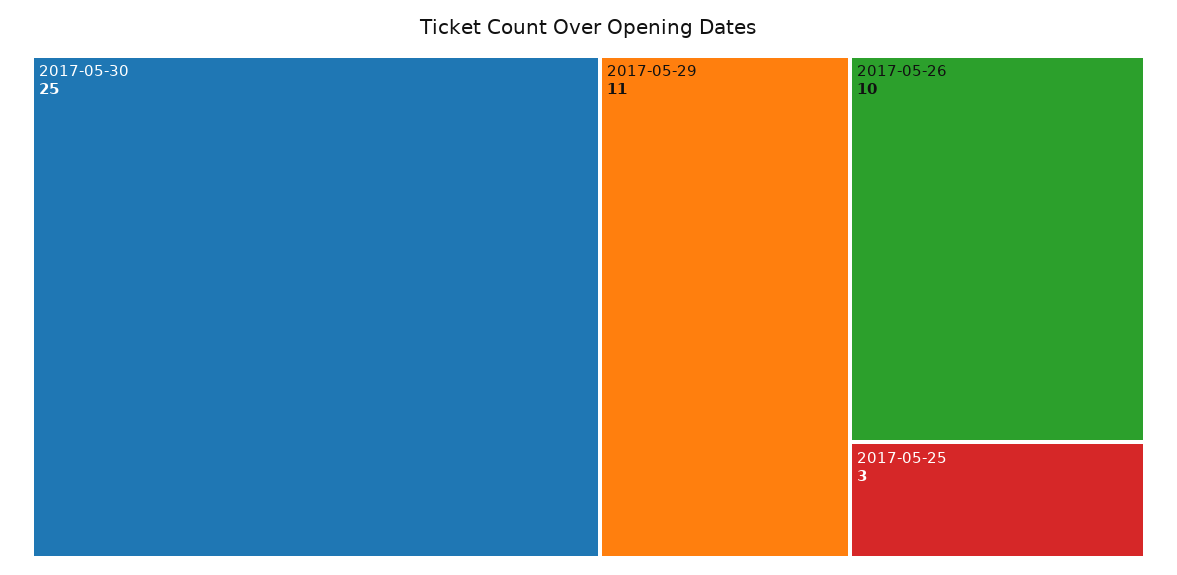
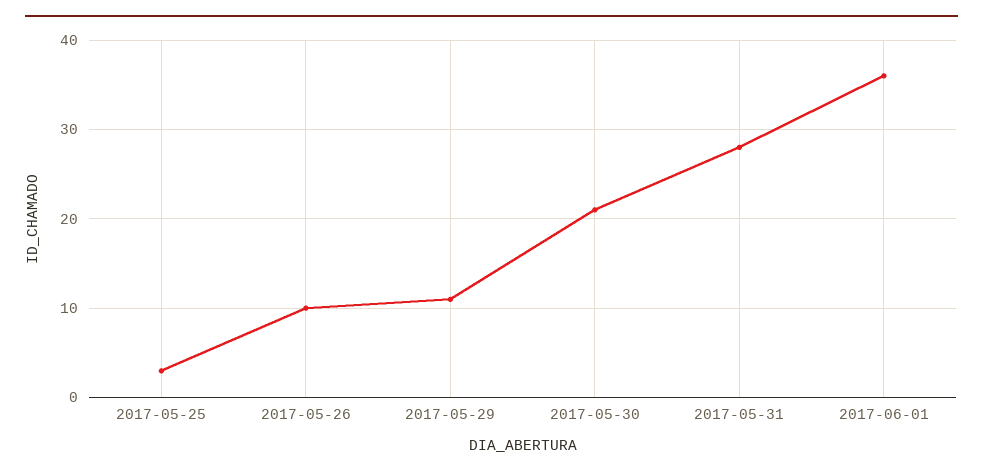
2017-05-30: 25 -> 21
2017-05-31: none -> 28
2017-06-01: none -> 36

